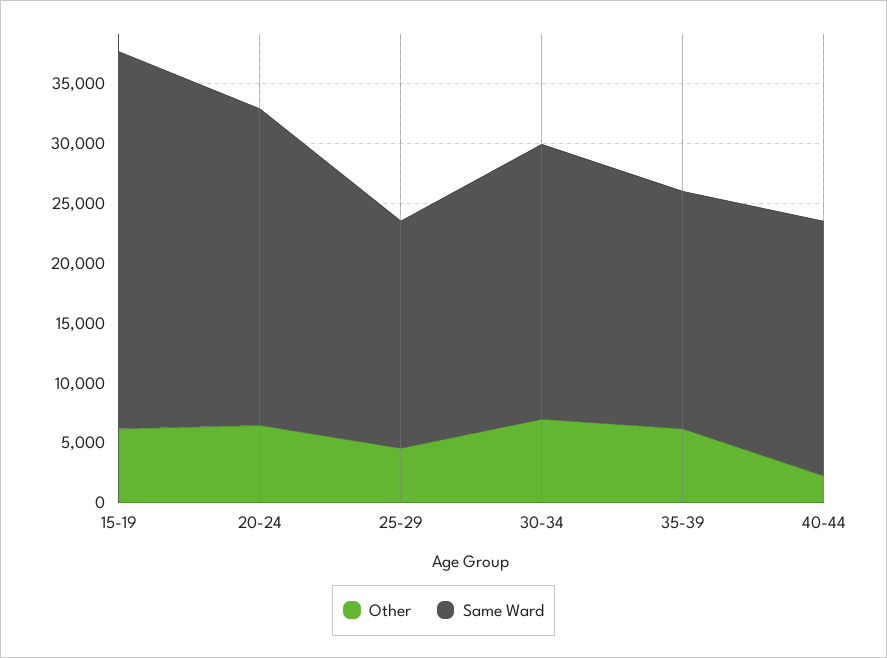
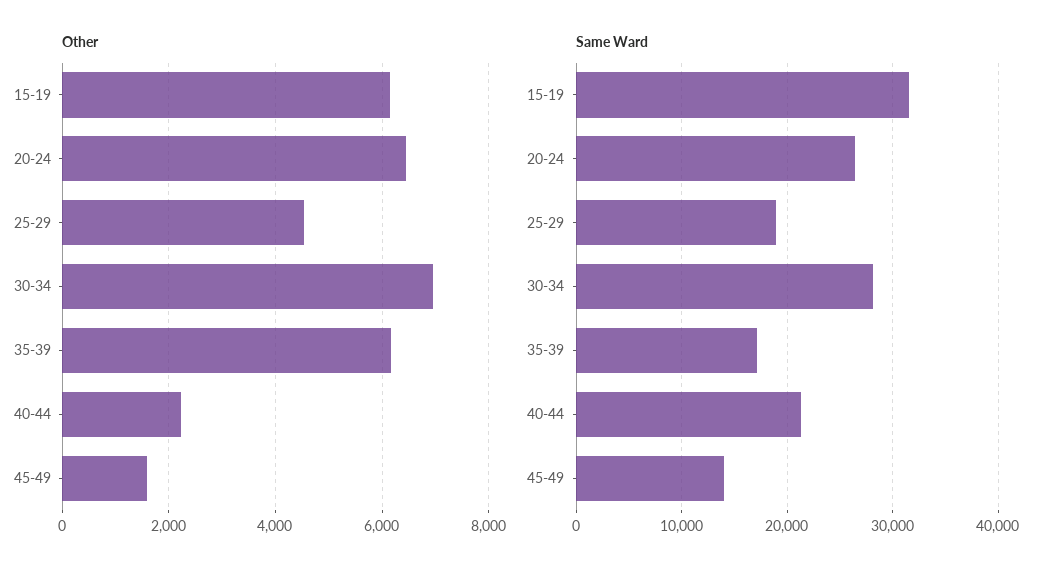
Same Ward, 30-34: 23000 -> 28000
Same Ward, 35-39: 20000 -> 17000
Other, 45-49: none -> 1600
Same Ward, 45-49: none -> 14000

